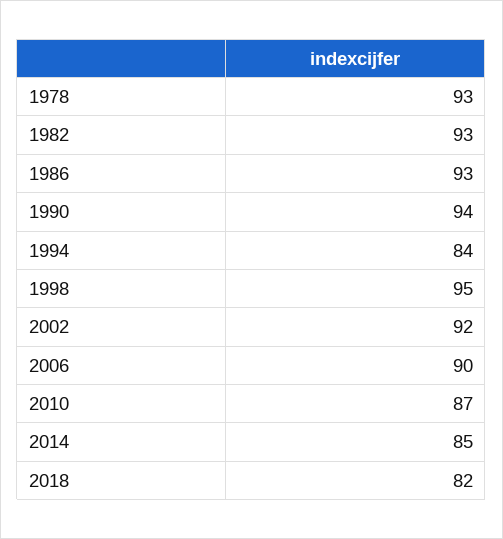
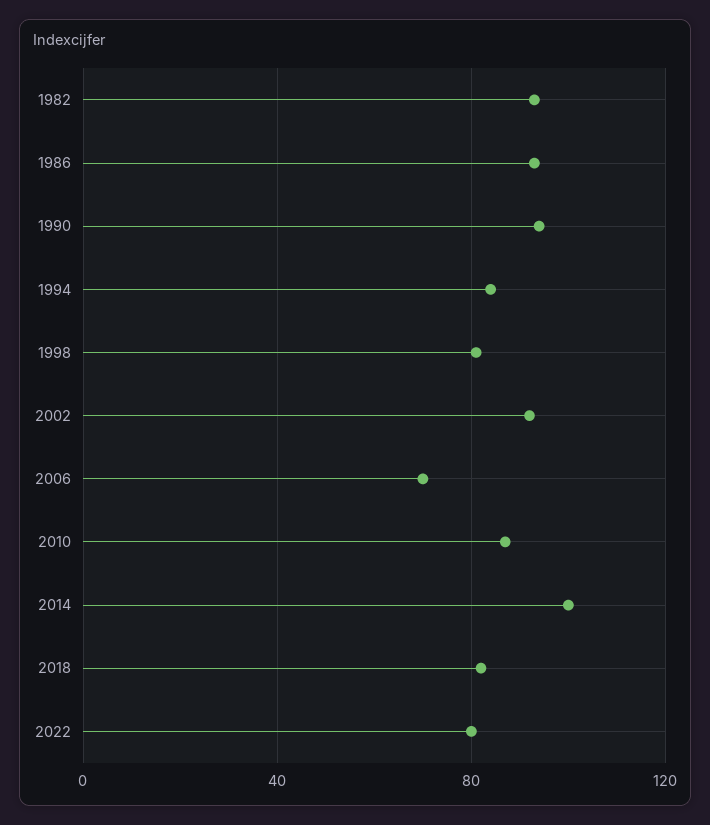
1978: 93 -> none
1998: 95 -> 80
2006: 90 -> 70
2014: 85 -> 100
2022: none -> 80

